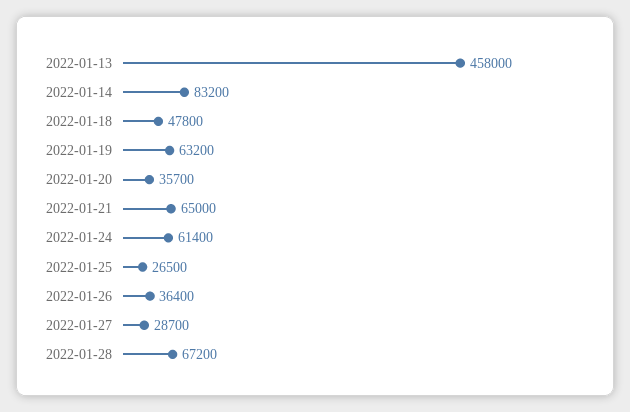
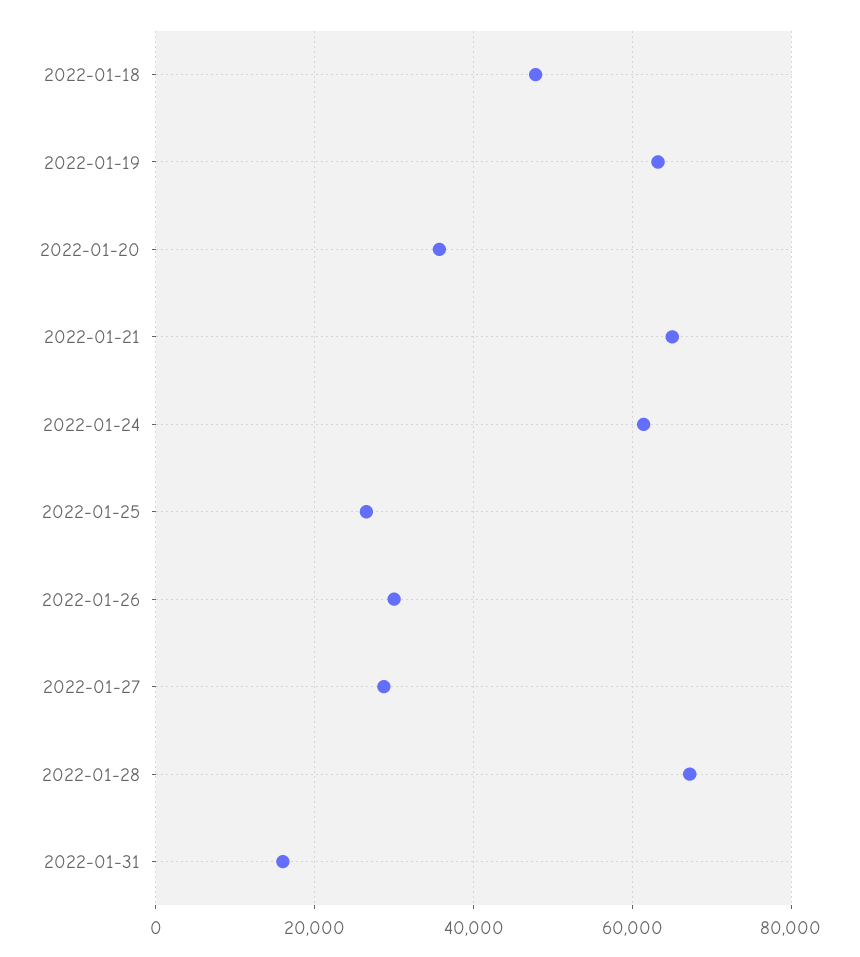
2022-01-13: 458000 -> none
2022-01-14: 83200 -> none
2022-01-26: 36400 -> 30000
2022-01-31: none -> 16000

